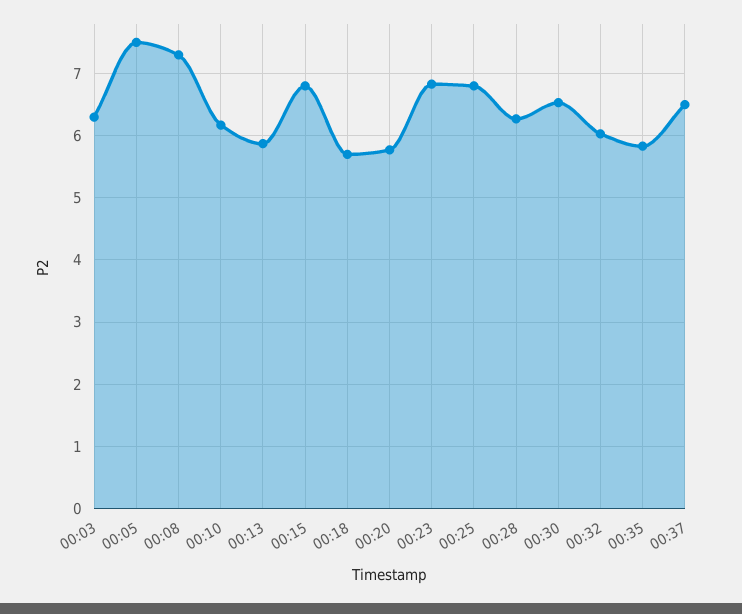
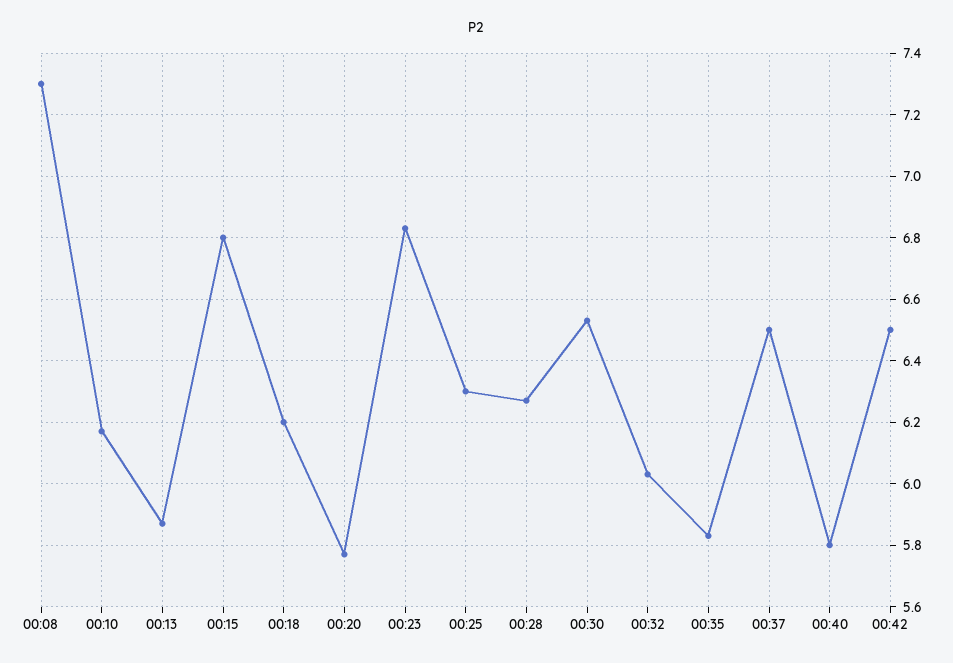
00:03: 6.3 -> none
00:05: 7.5 -> none
00:18: 5.7 -> 6.2
00:25: 6.8 -> 6.3
00:40: none -> 5.8
00:42: none -> 6.5

